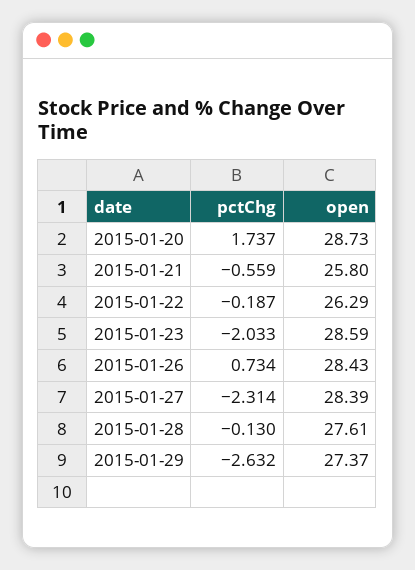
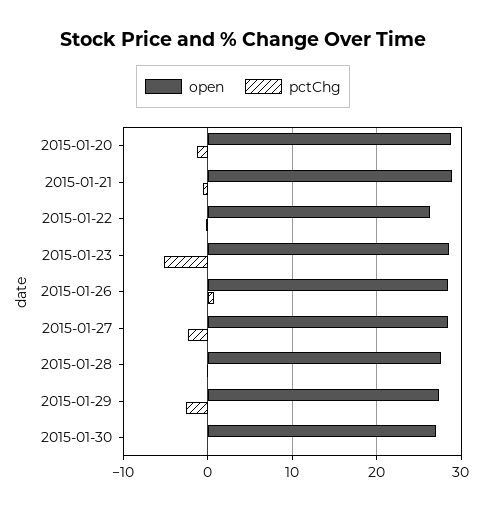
pctChg, 2015-01-20: 1.737 -> -1
open, 2015-01-21: 25.8 -> 29
pctChg, 2015-01-23: -2.033 -> -5
open, 2015-01-30: none -> 27
pctChg, 2015-01-30: none -> 0

